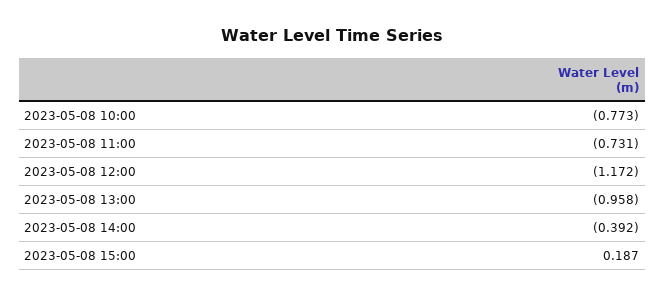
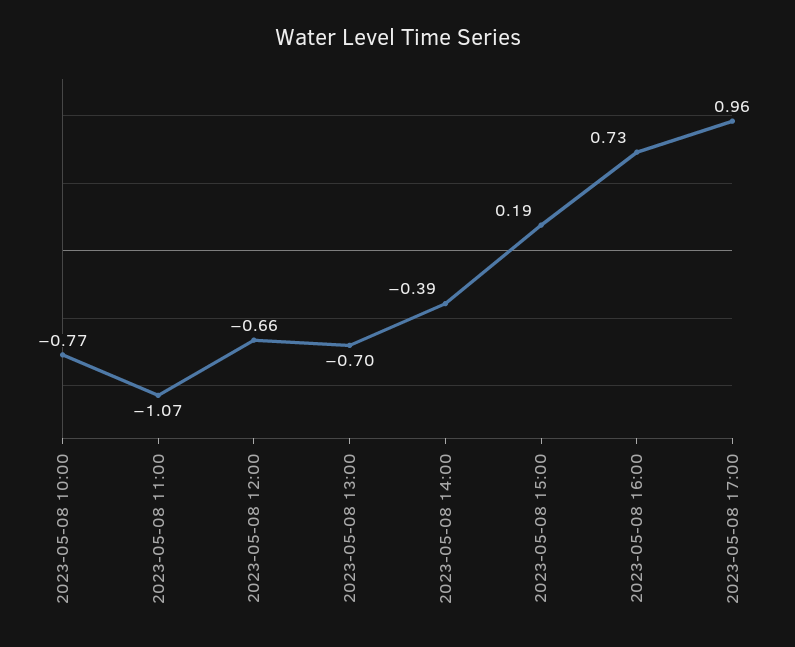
2023-05-08 11:00: -0.731 -> -1.07
2023-05-08 12:00: -1.172 -> -0.66
2023-05-08 13:00: -0.958 -> -0.7
2023-05-08 16:00: none -> 0.73
2023-05-08 17:00: none -> 0.96

